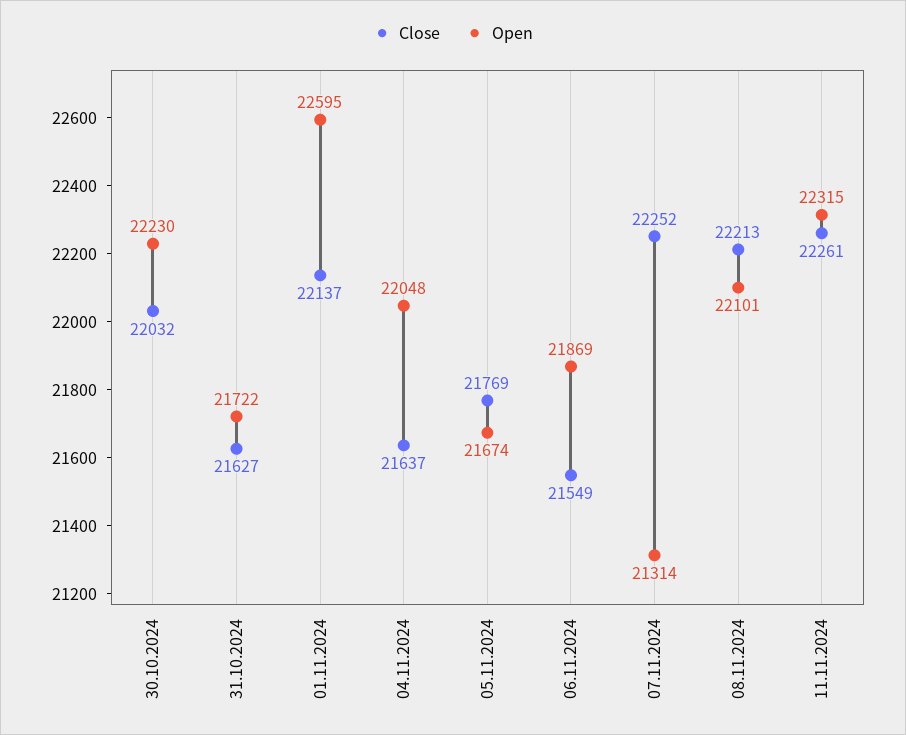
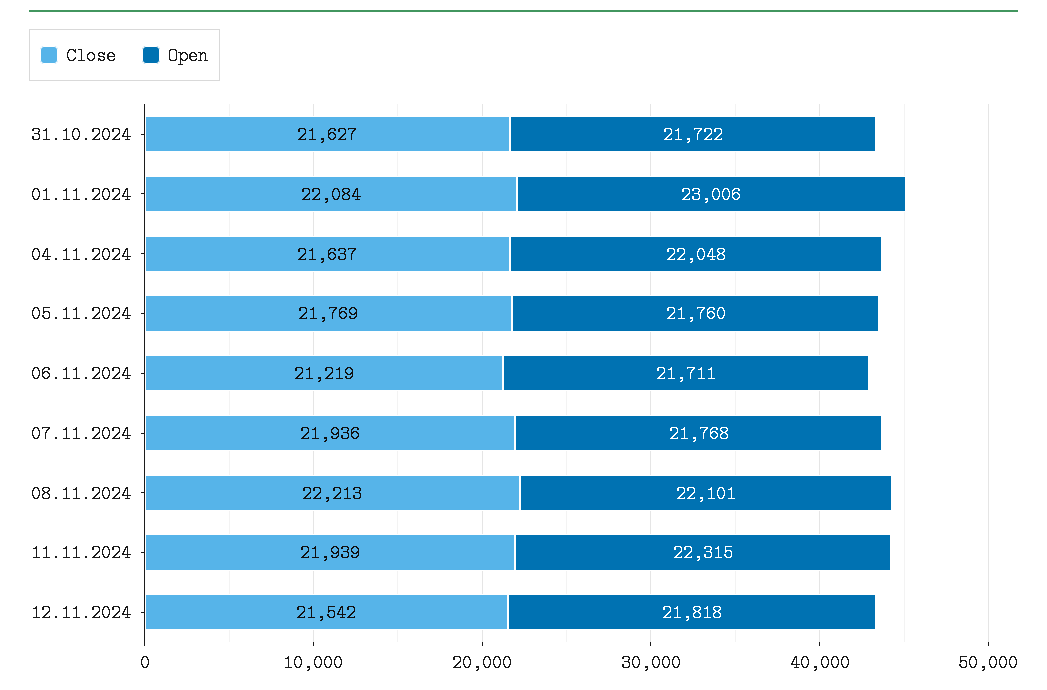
Close, 30.10.2024: 22032 -> none
Open, 30.10.2024: 22230 -> none
Close, 01.11.2024: 22137 -> 22084
Open, 01.11.2024: 22595 -> 23006
Open, 05.11.2024: 21674 -> 21760
Close, 06.11.2024: 21549 -> 21219
Open, 06.11.2024: 21869 -> 21711
Close, 07.11.2024: 22252 -> 21936
Open, 07.11.2024: 21314 -> 21768
Close, 11.11.2024: 22261 -> 21939
Close, 12.11.2024: none -> 21542
Open, 12.11.2024: none -> 21818

